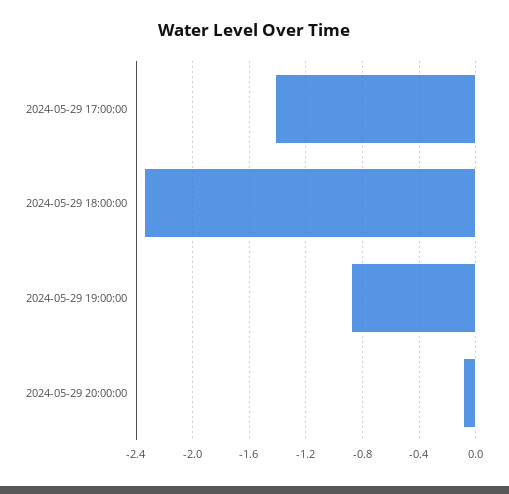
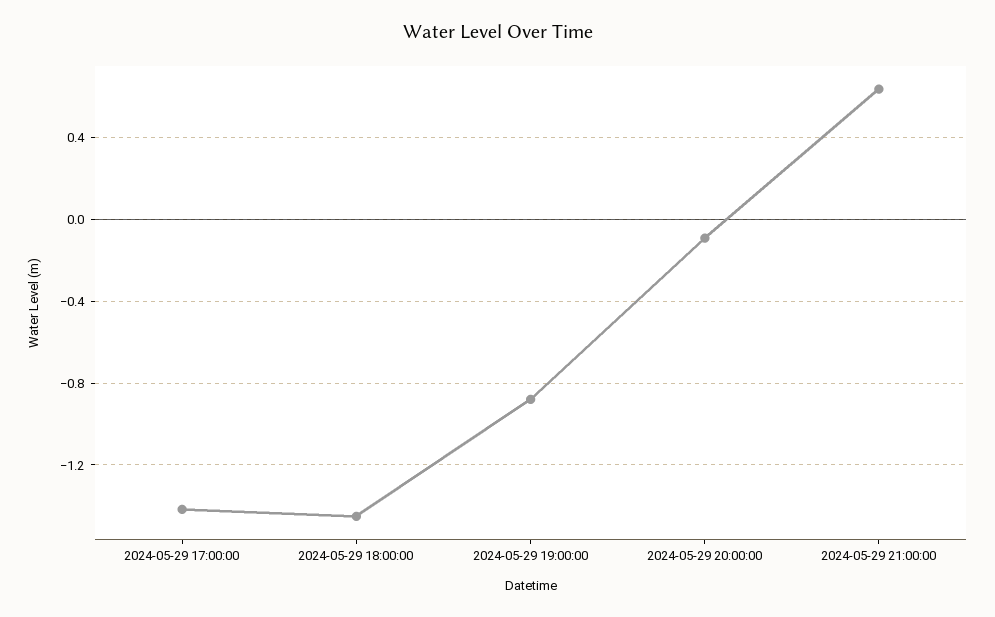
2024-05-29 18:00:00: -2.35 -> -1.45
2024-05-29 21:00:00: none -> 0.65

